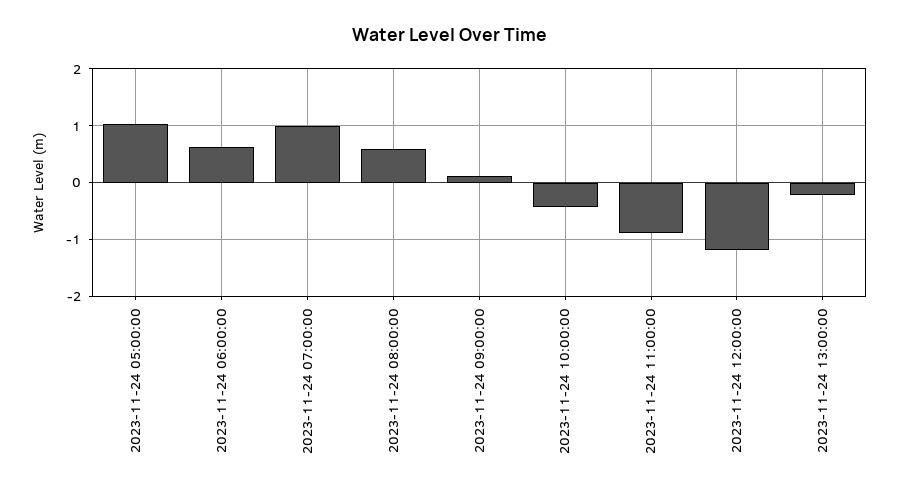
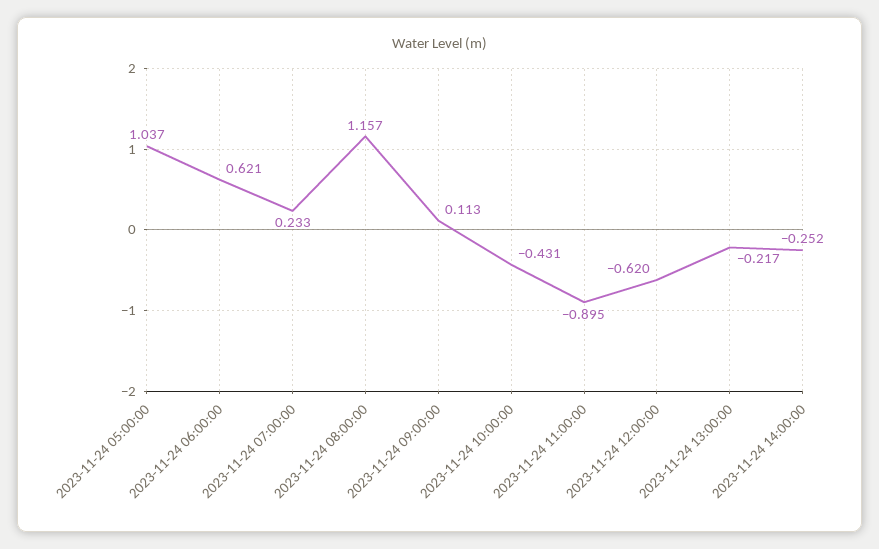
2023-11-24 07:00:00: 1 -> 0.233
2023-11-24 08:00:00: 0.6 -> 1.157
2023-11-24 12:00:00: -1.2 -> -0.62
2023-11-24 14:00:00: none -> -0.252

